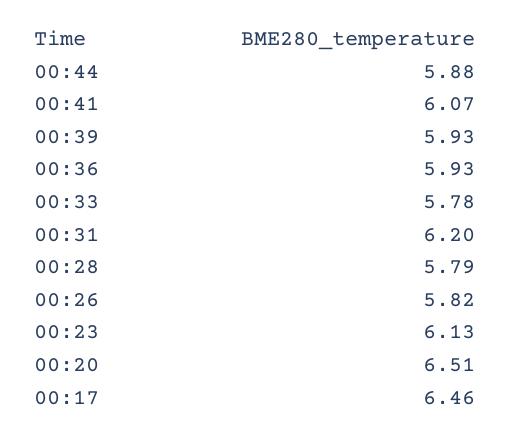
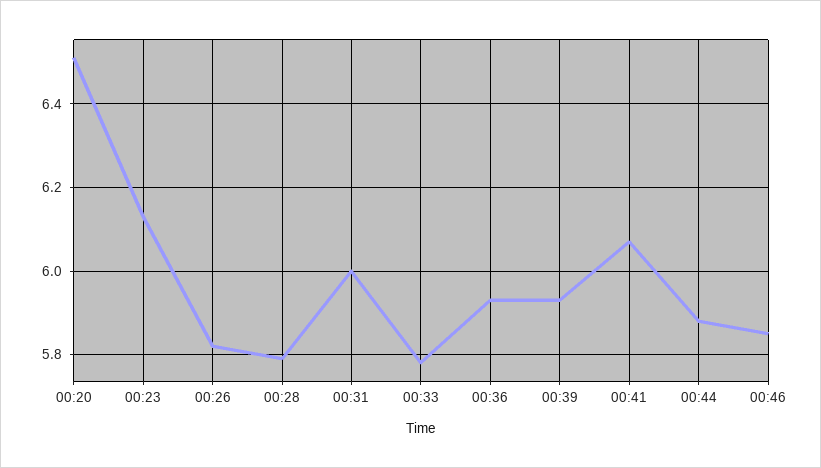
00:31: 6.2 -> 6
00:17: 6.46 -> none
00:46: none -> 5.85

